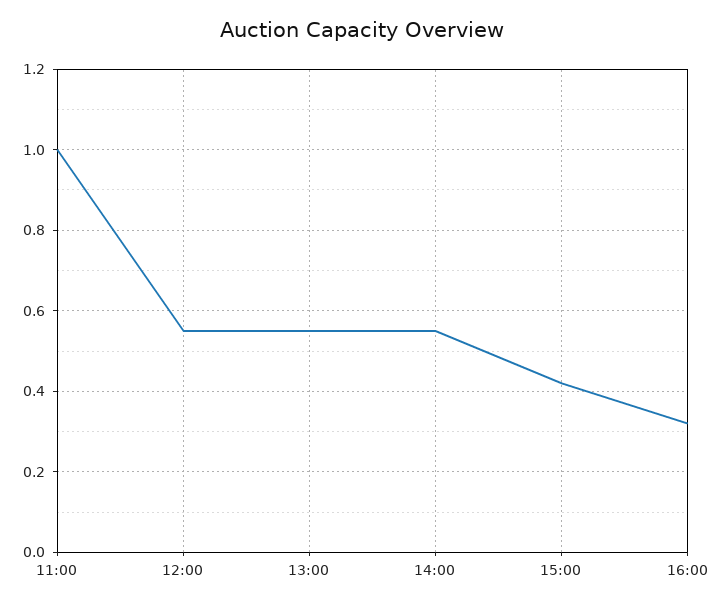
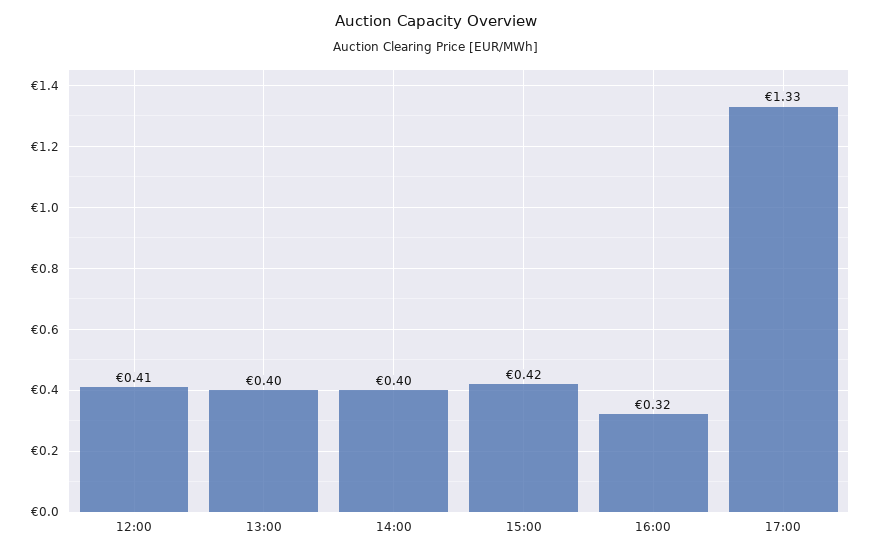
11:00: 1 -> none
12:00: 0.55 -> 0.41
13:00: 0.55 -> 0.4
14:00: 0.55 -> 0.4
17:00: none -> 1.33

